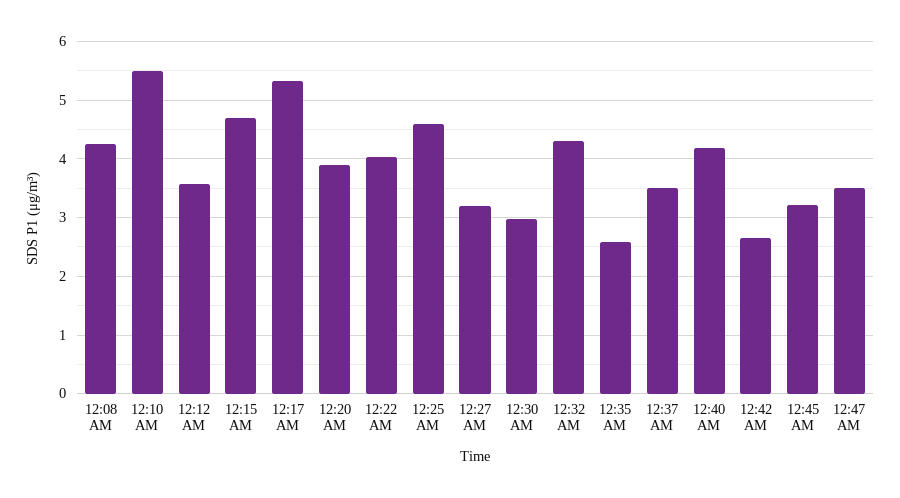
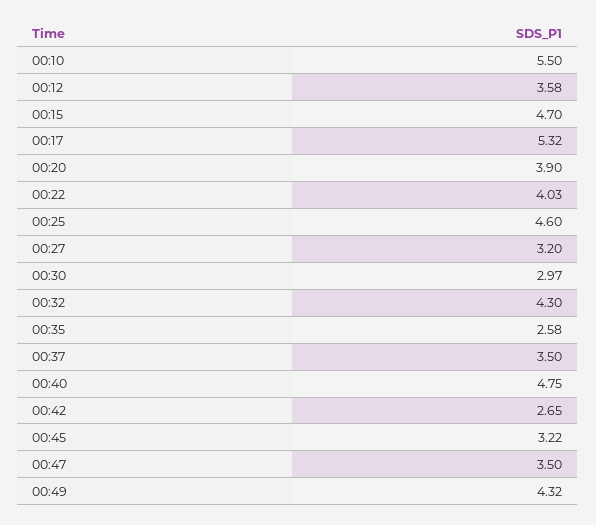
12:08 AM: 4.2 -> none
12:40 AM: 4.2 -> 4.75
00:49: none -> 4.32

